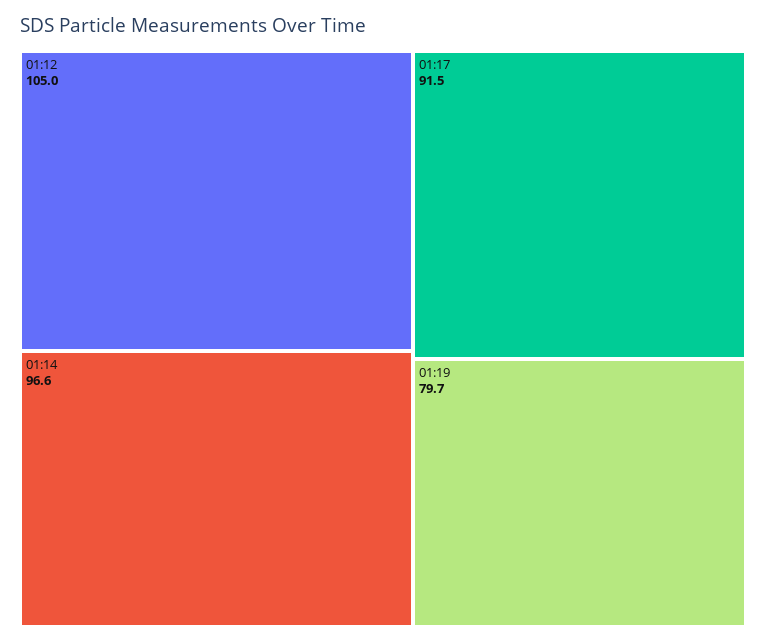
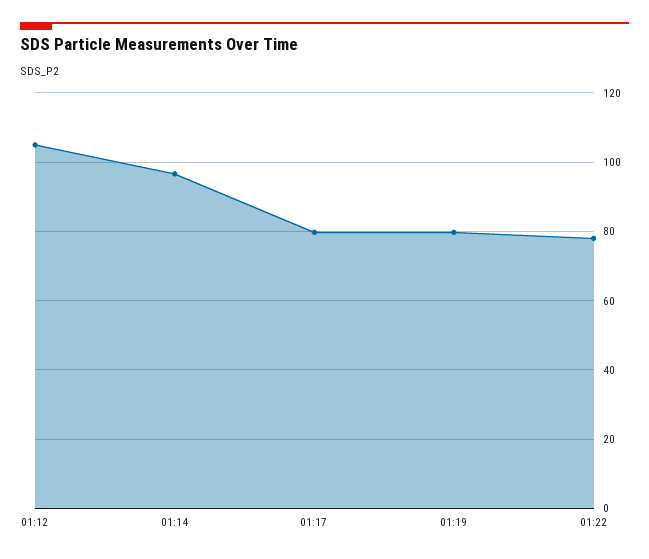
01:17: 91.5 -> 80
01:22: none -> 78

